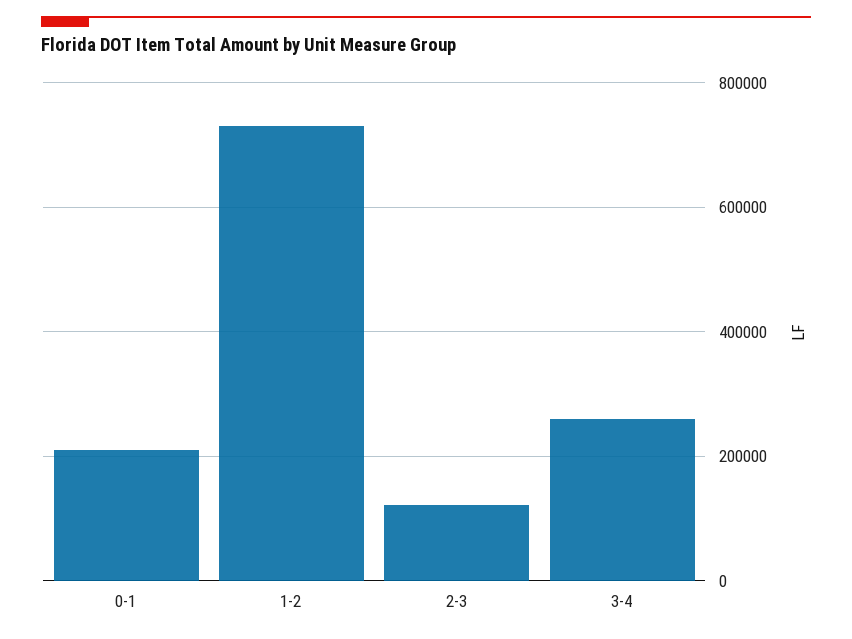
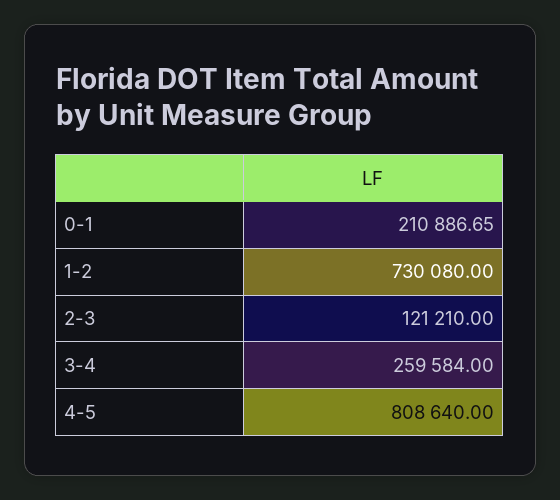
4-5: none -> 808640

